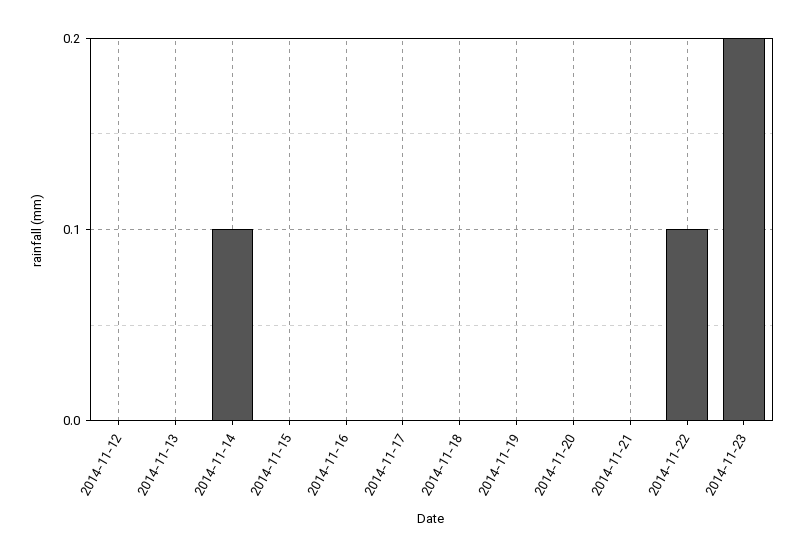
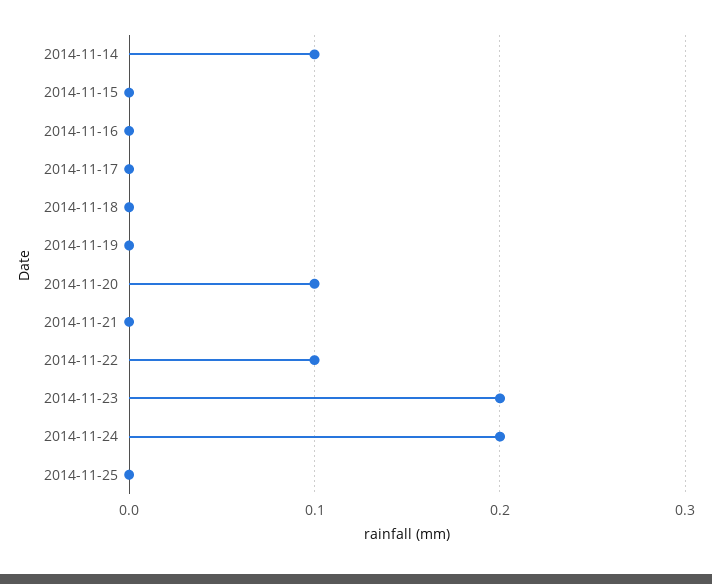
2014-11-12: 0 -> none
2014-11-13: 0 -> none
2014-11-20: 0 -> 0.1
2014-11-24: none -> 0.2
2014-11-25: none -> 0

